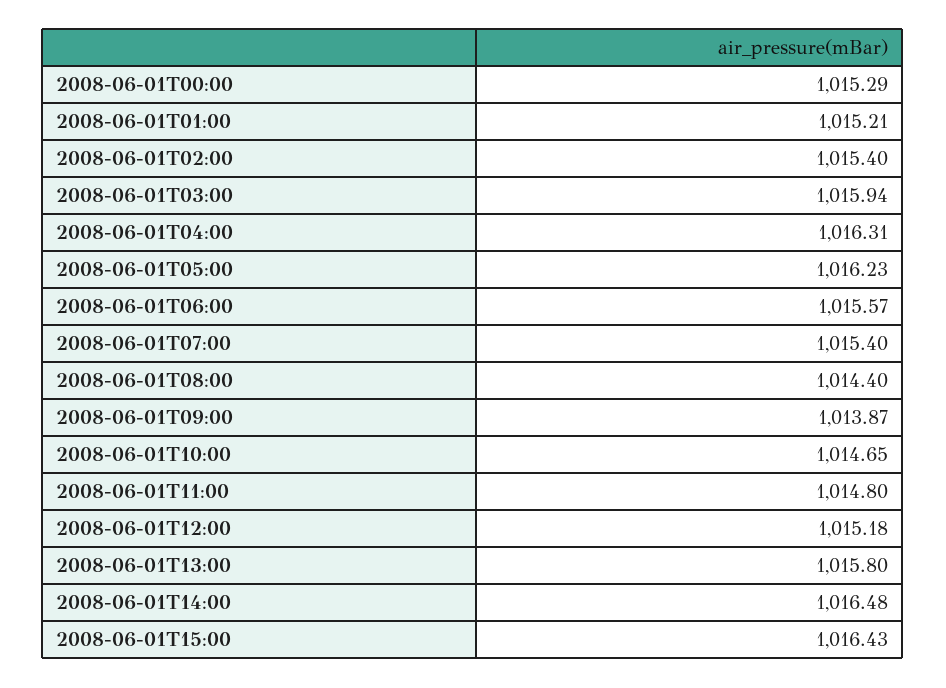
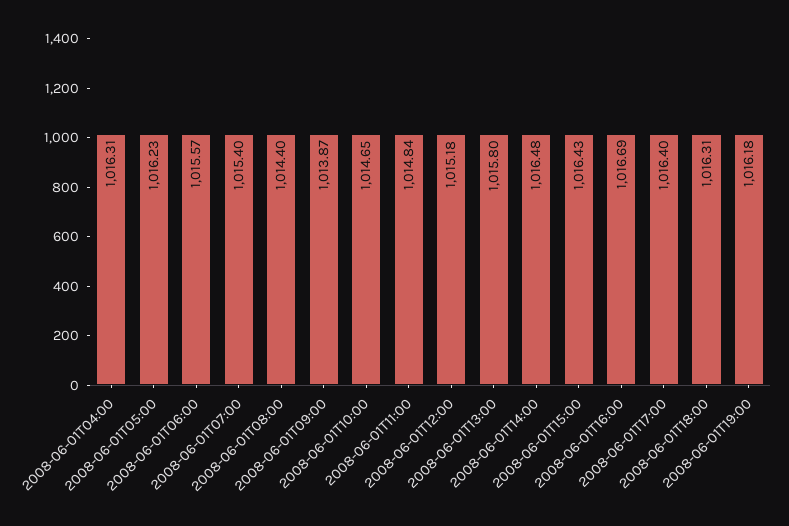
2008-06-01T00:00: 1015.29 -> none
2008-06-01T01:00: 1015.21 -> none
2008-06-01T02:00: 1015.4 -> none
2008-06-01T03:00: 1015.94 -> none
2008-06-01T11:00: 1014.8 -> 1014.84
2008-06-01T16:00: none -> 1016.69
2008-06-01T17:00: none -> 1016.4
2008-06-01T18:00: none -> 1016.31
2008-06-01T19:00: none -> 1016.18

